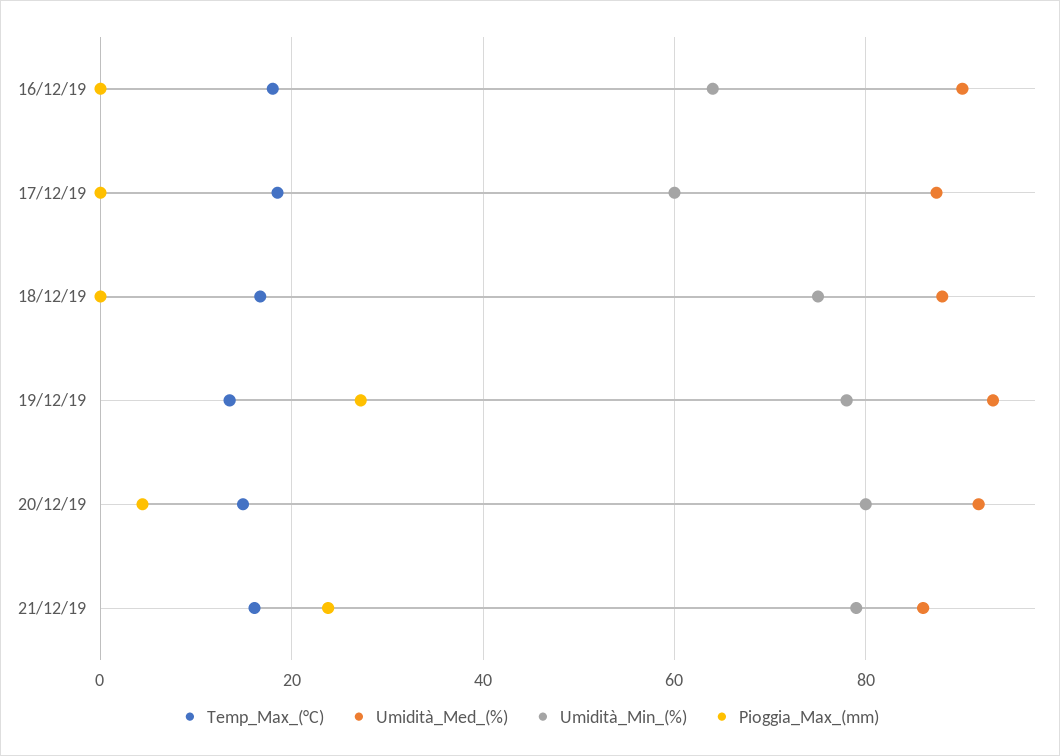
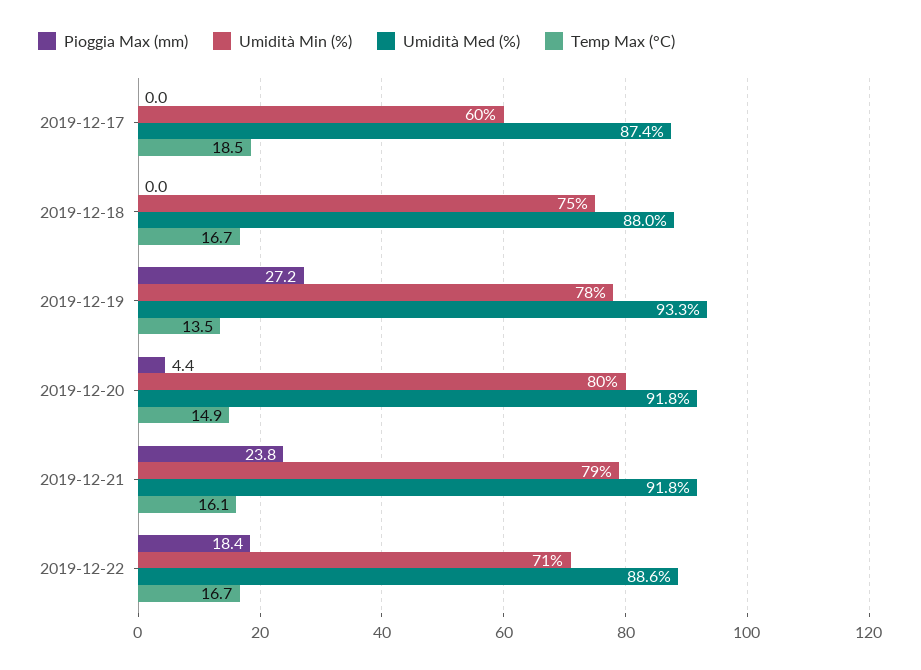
Temp_Max_(°C), 16/12/19: 18 -> none
Umidità_Med_(%), 16/12/19: 90 -> none
Umidità_Min_(%), 16/12/19: 64 -> none
Pioggia_Max_(mm), 16/12/19: 0 -> none
Umidità_Med_(%), 21/12/19: 86 -> 91.8
Pioggia_Max_(mm), 2019-12-22: none -> 18.4
Umidità_Min_(%), 2019-12-22: none -> 71
Umidità_Med_(%), 2019-12-22: none -> 88.6
Temp_Max_(°C), 2019-12-22: none -> 16.7

